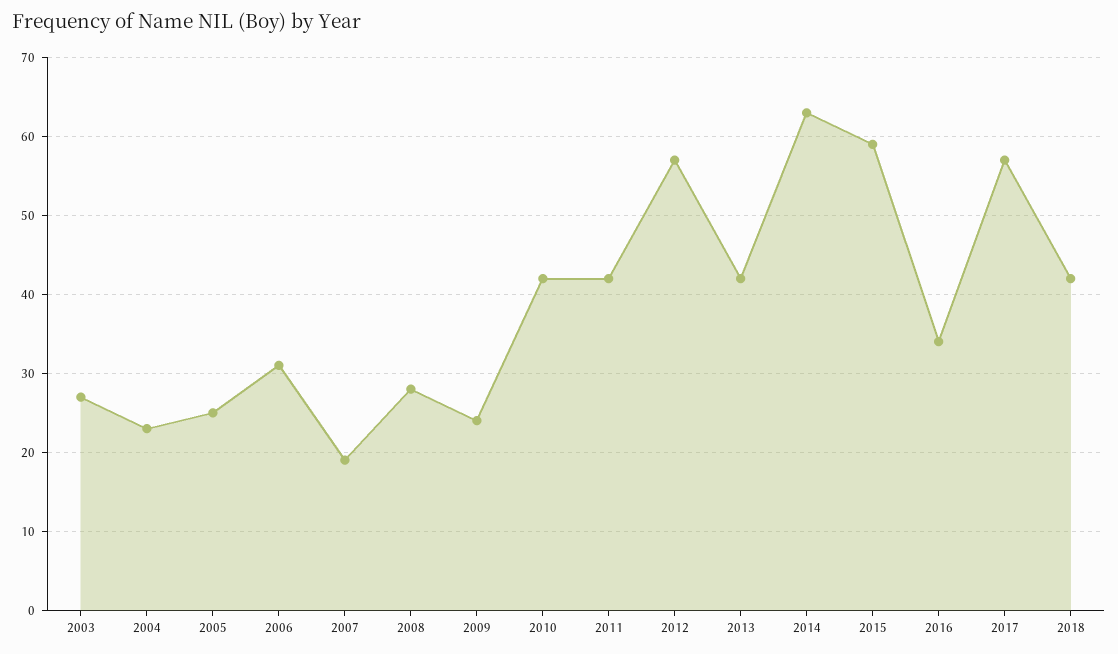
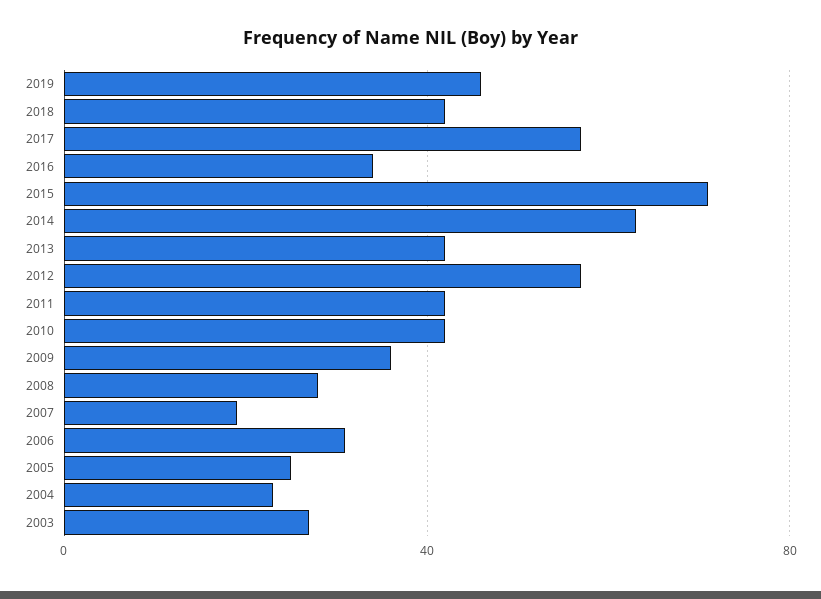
2009: 24 -> 35
2015: 59 -> 70
2019: none -> 45

